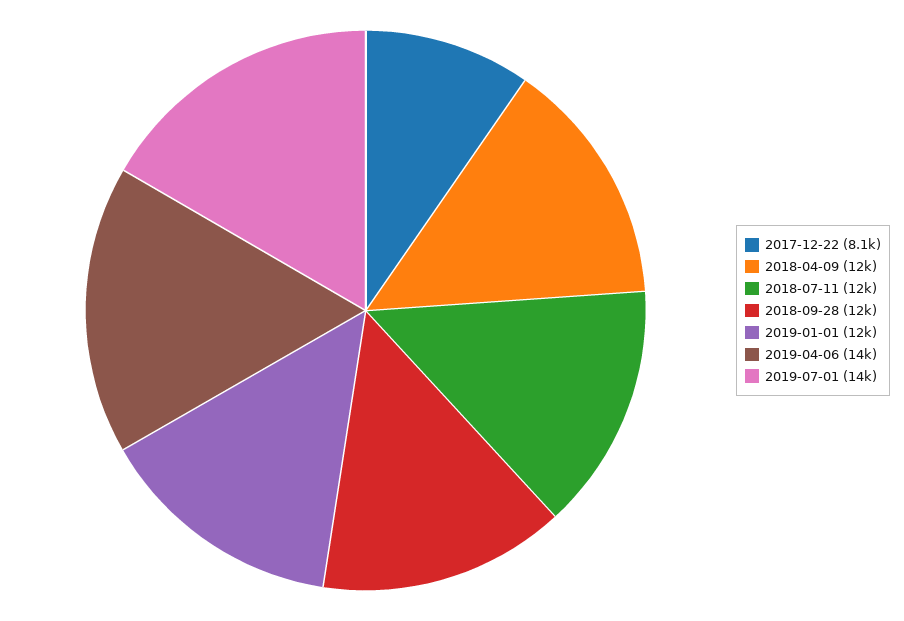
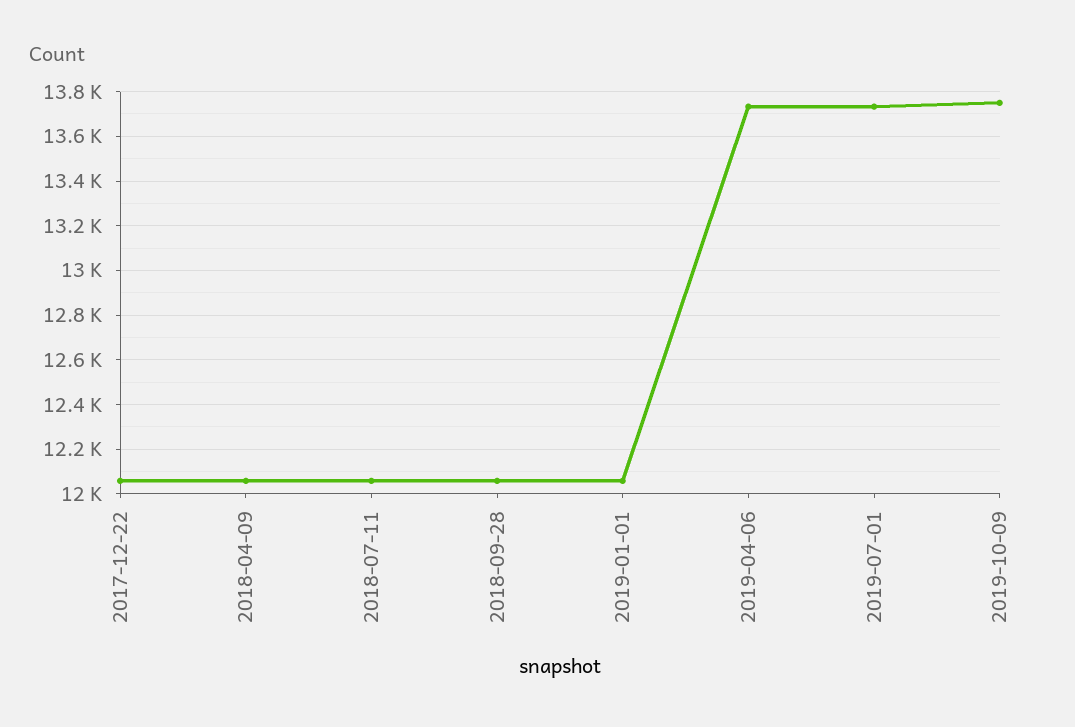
2017-12-22: 8100 -> 12050
2019-10-09: none -> 13750

